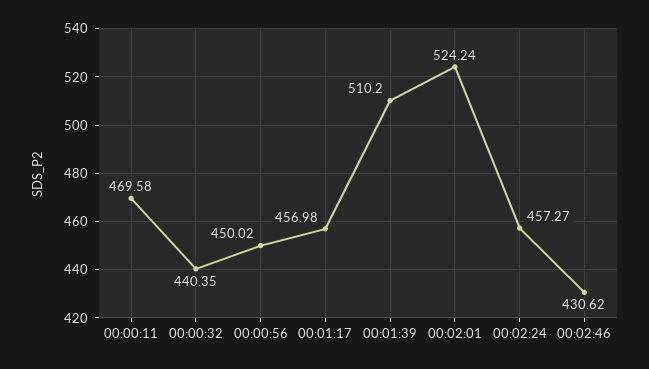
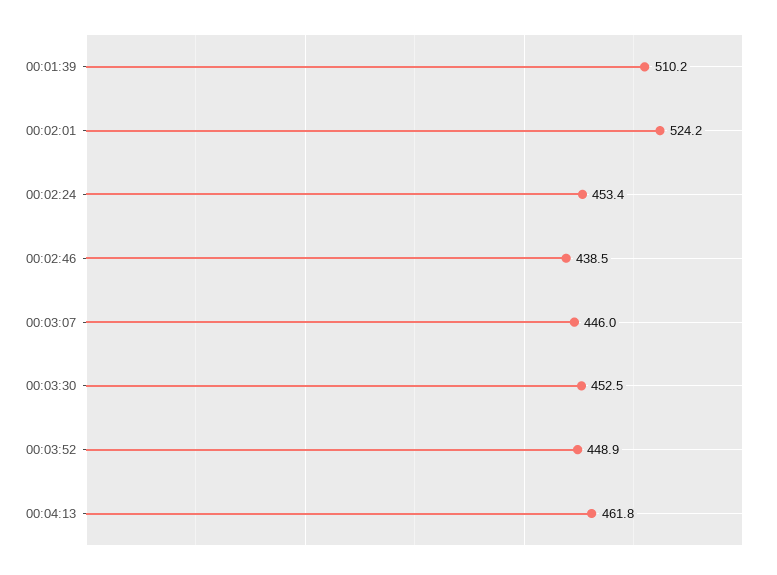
00:00:11: 469.58 -> none
00:00:32: 440.35 -> none
00:00:56: 450.02 -> none
00:01:17: 456.98 -> none
00:02:24: 457.27 -> 453.4
00:02:46: 430.62 -> 438.5
00:03:07: none -> 446
00:03:30: none -> 452.5
00:03:52: none -> 448.9
00:04:13: none -> 461.8

